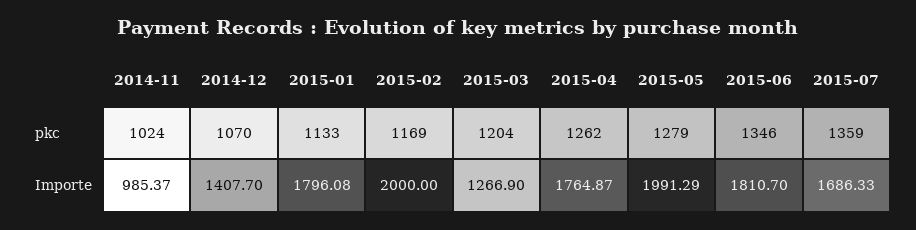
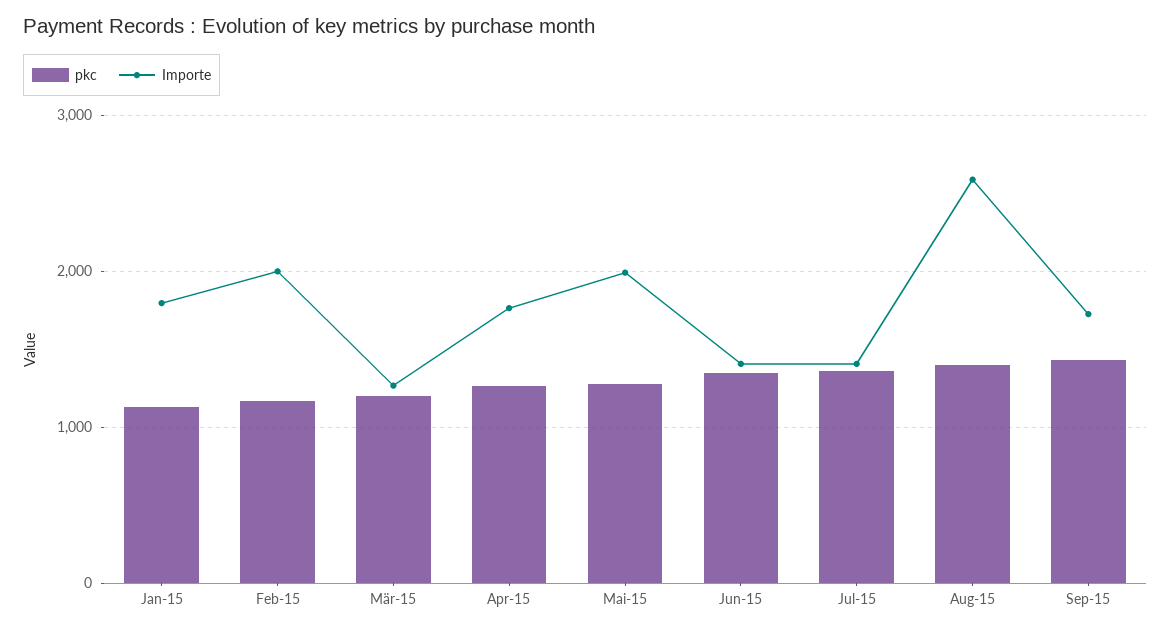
pkc, 2014-11: 1024 -> none
pkc, 2014-12: 1070 -> none
Importe, 2014-11: 985.37 -> none
Importe, 2014-12: 1407.7 -> none
Importe, 2015-06: 1810.7 -> 1400
Importe, 2015-07: 1686.33 -> 1400
pkc, Aug-15: none -> 1400
Importe, Aug-15: none -> 2600
pkc, Sep-15: none -> 1400
Importe, Sep-15: none -> 1700

